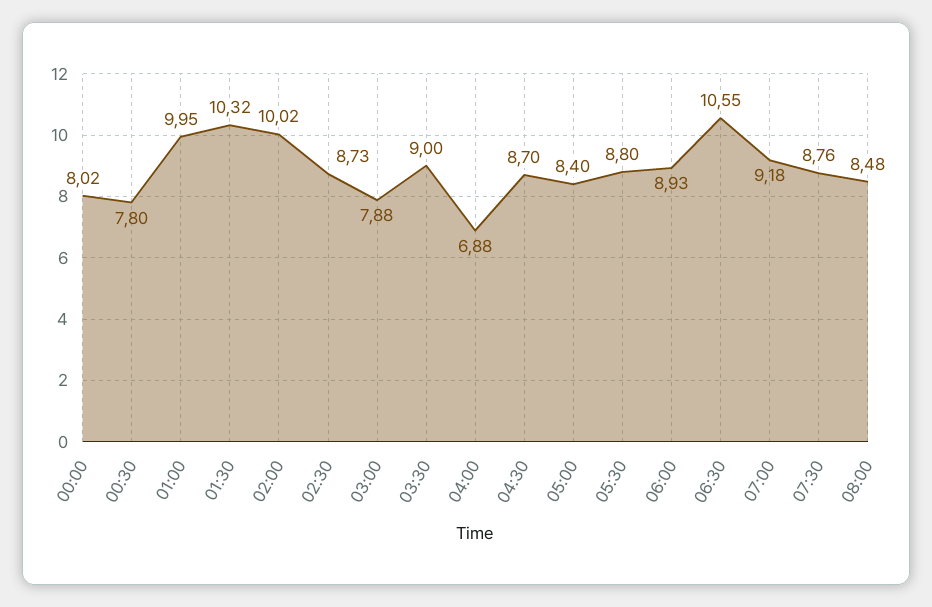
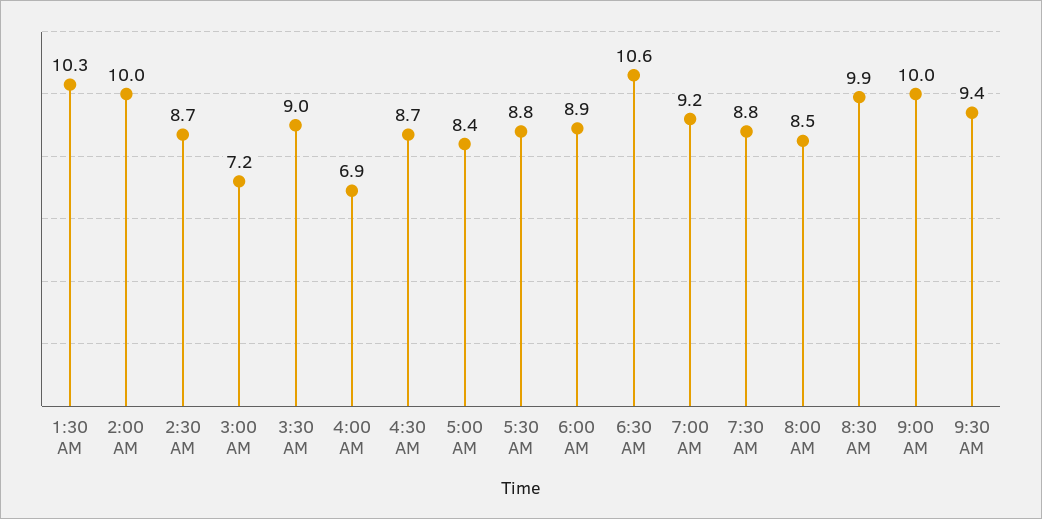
00:00: 8.02 -> none
00:30: 7.8 -> none
01:00: 9.95 -> none
03:00: 7.88 -> 7.2
8:30 AM: none -> 9.9
9:00 AM: none -> 10
9:30 AM: none -> 9.4

